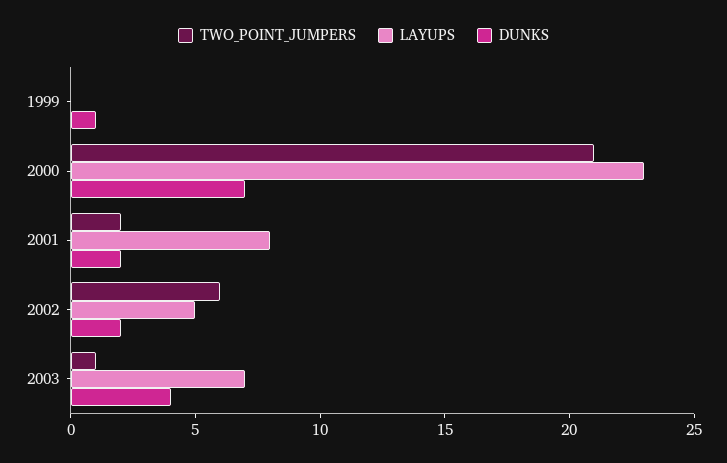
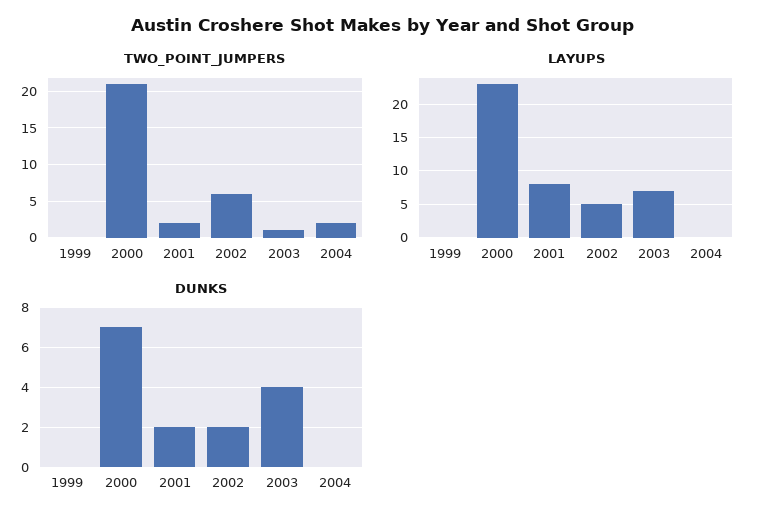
DUNKS, 1999: 1 -> 0
TWO_POINT_JUMPERS, 2004: none -> 2
LAYUPS, 2004: none -> 0
DUNKS, 2004: none -> 0

